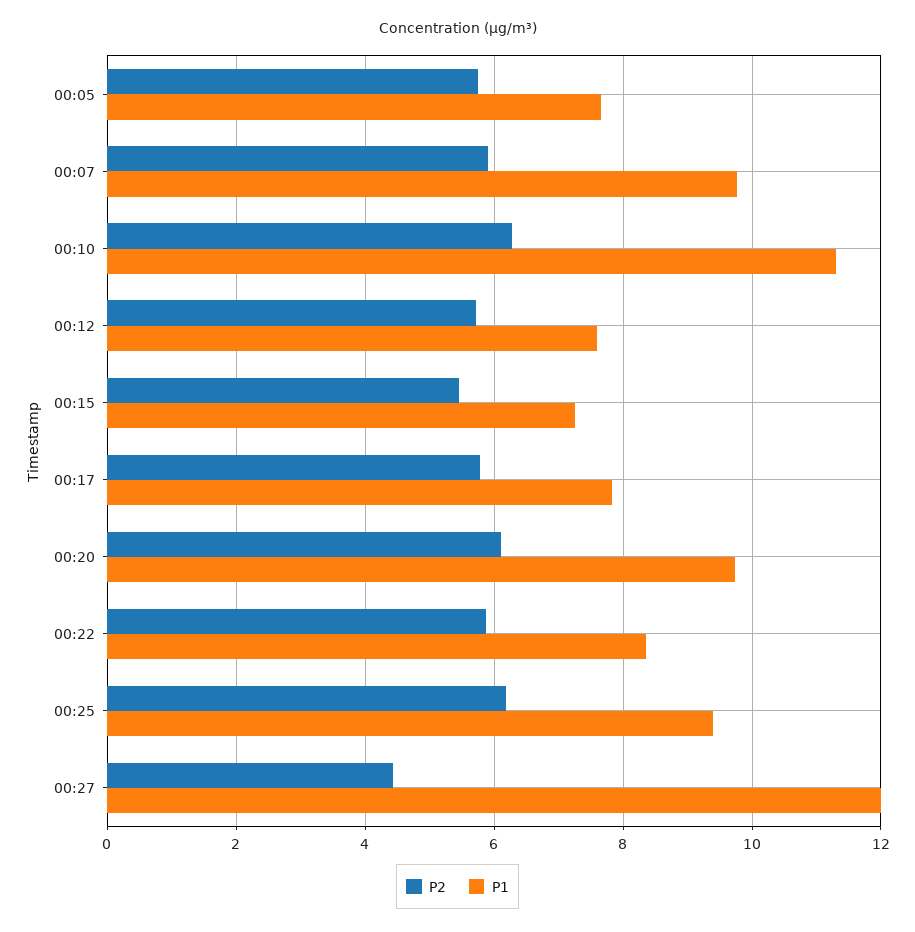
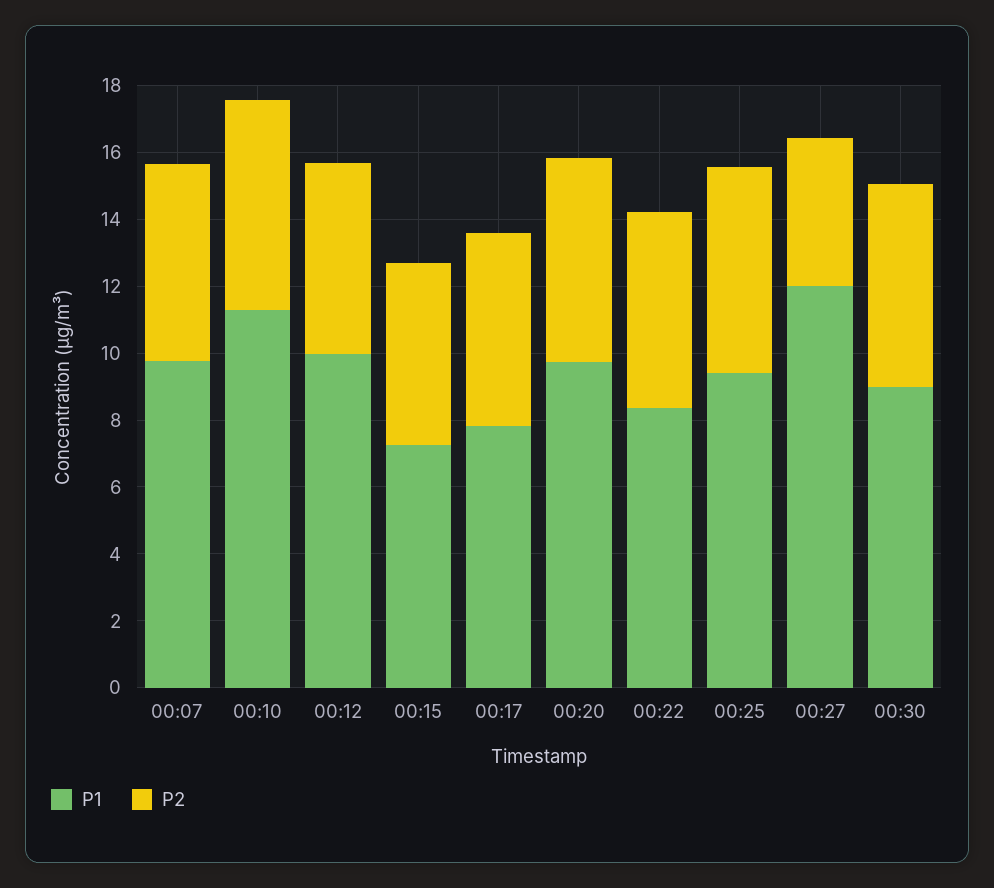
P2, 00:05: 5.8 -> none
P1, 00:05: 7.6 -> none
P1, 00:12: 7.6 -> 10
P1, 00:30: none -> 9
P2, 00:30: none -> 6

